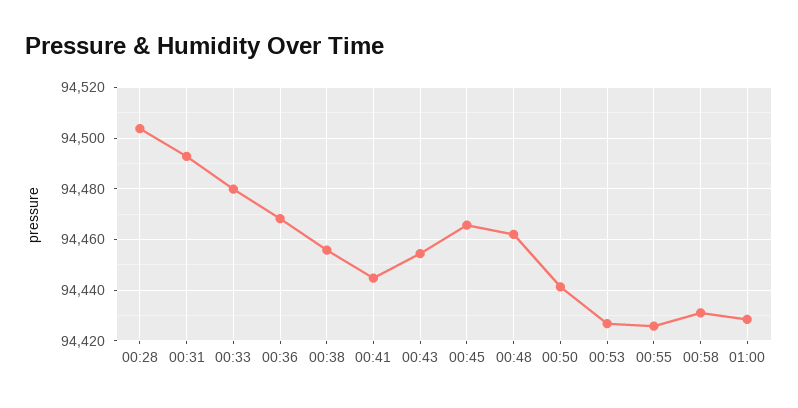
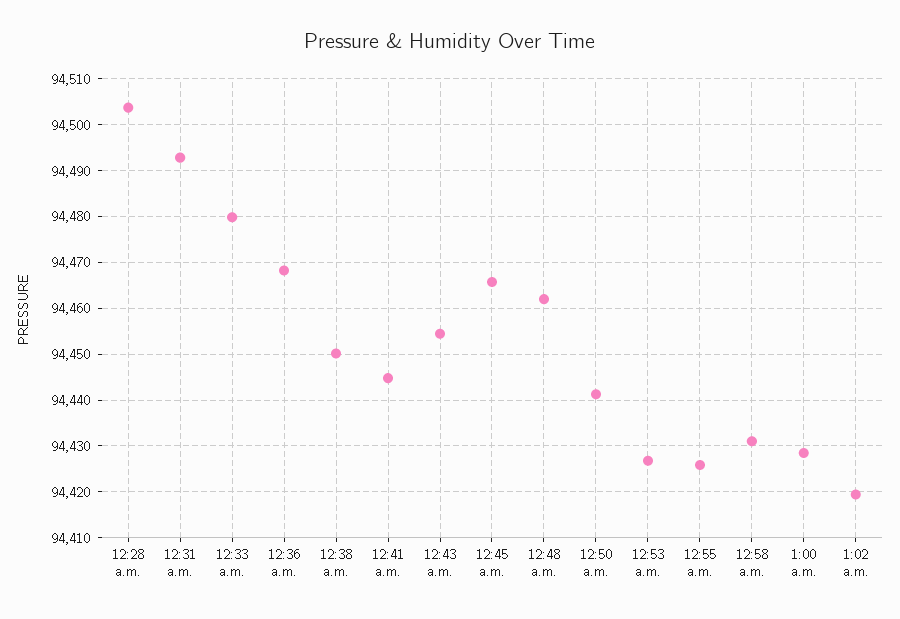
00:38: 94455 -> 94450
1:02 a.m.: none -> 94420

